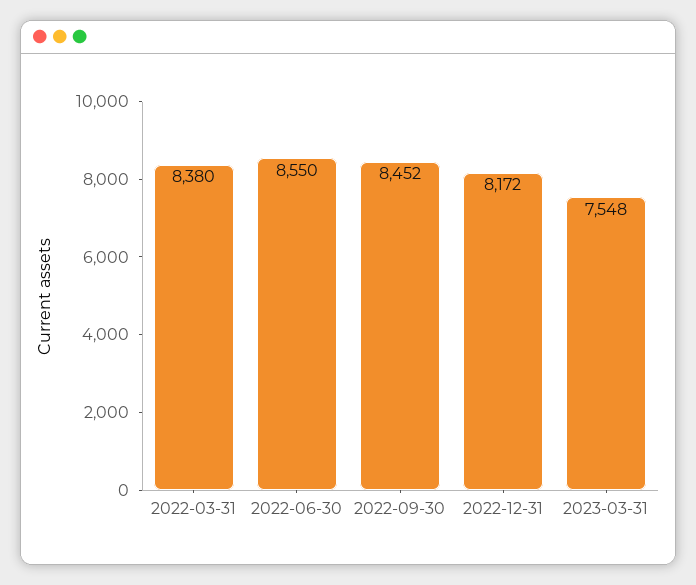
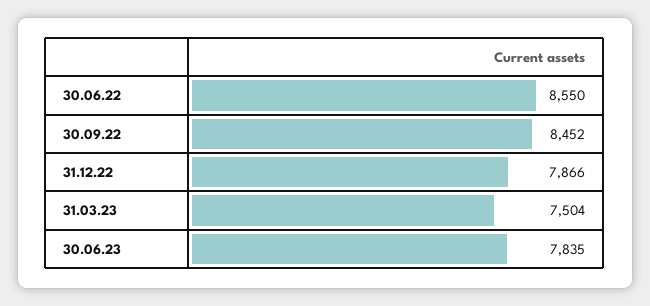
2022-03-31: 8380 -> none
2022-12-31: 8172 -> 7866
2023-03-31: 7548 -> 7504
30.06.23: none -> 7835

